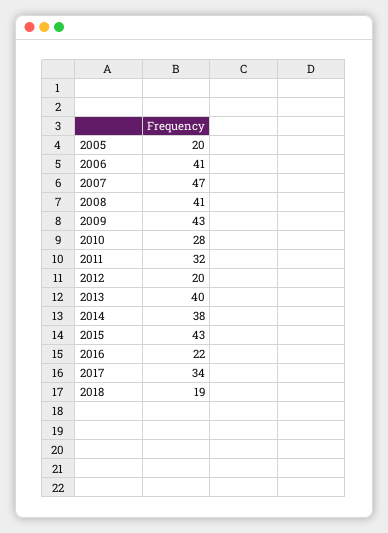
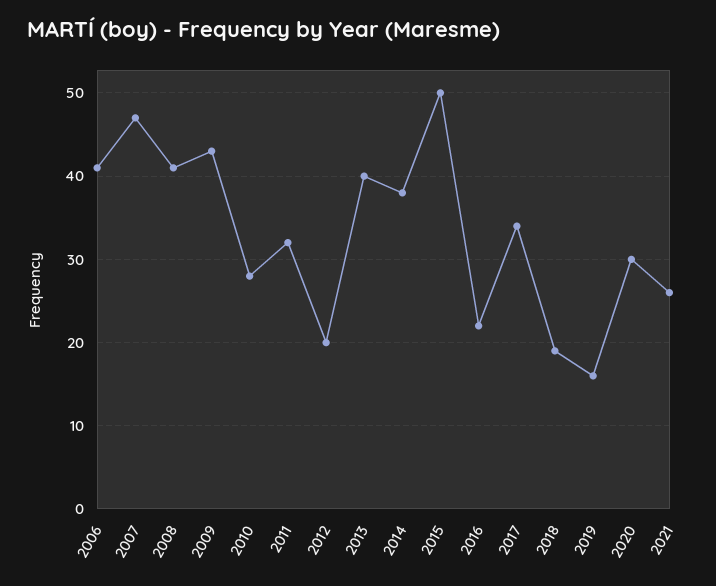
2005: 20 -> none
2015: 43 -> 50
2019: none -> 16
2020: none -> 30
2021: none -> 26

